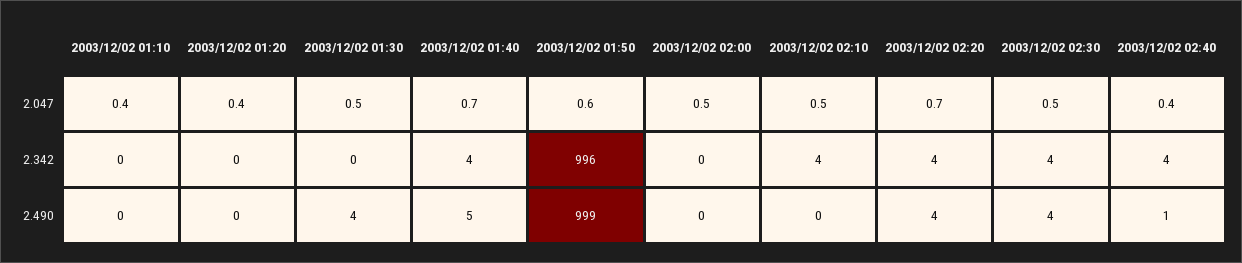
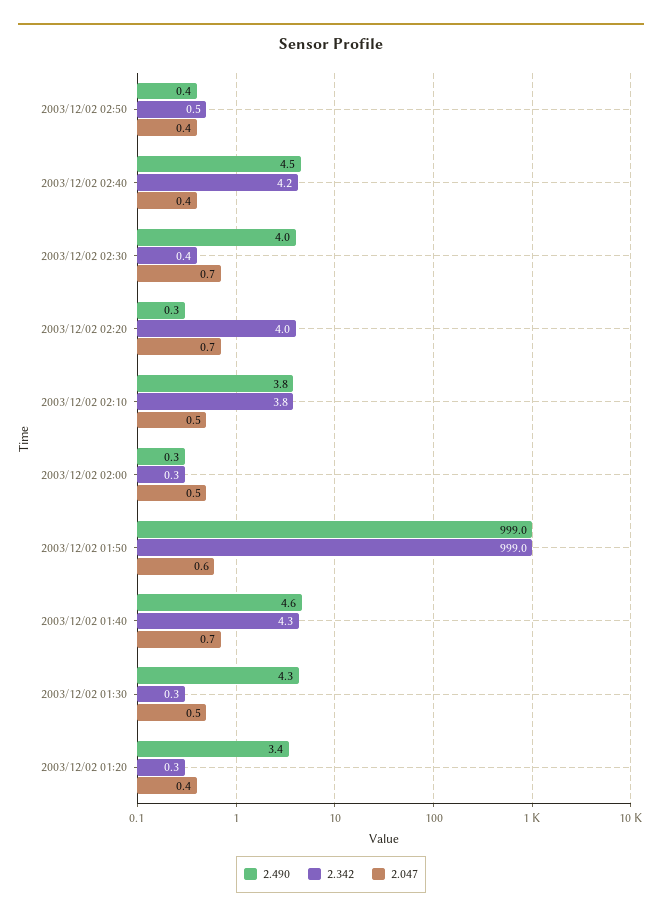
2.047, 2003/12/02 01:10: 0.4 -> none
2.047, 2003/12/02 02:30: 0.5 -> 0.7
2.342, 2003/12/02 01:10: 0 -> none
2.342, 2003/12/02 01:50: 996 -> 999
2.342, 2003/12/02 02:30: 4 -> 0.4
2.490, 2003/12/02 01:10: 0 -> none
2.490, 2003/12/02 01:20: 0 -> 3.4
2.490, 2003/12/02 02:10: 0 -> 3.8
2.490, 2003/12/02 02:20: 4 -> 0.3
2.490, 2003/12/02 02:40: 1 -> 4.5
2.490, 2003/12/02 02:50: none -> 0.4
2.342, 2003/12/02 02:50: none -> 0.5
2.047, 2003/12/02 02:50: none -> 0.4

